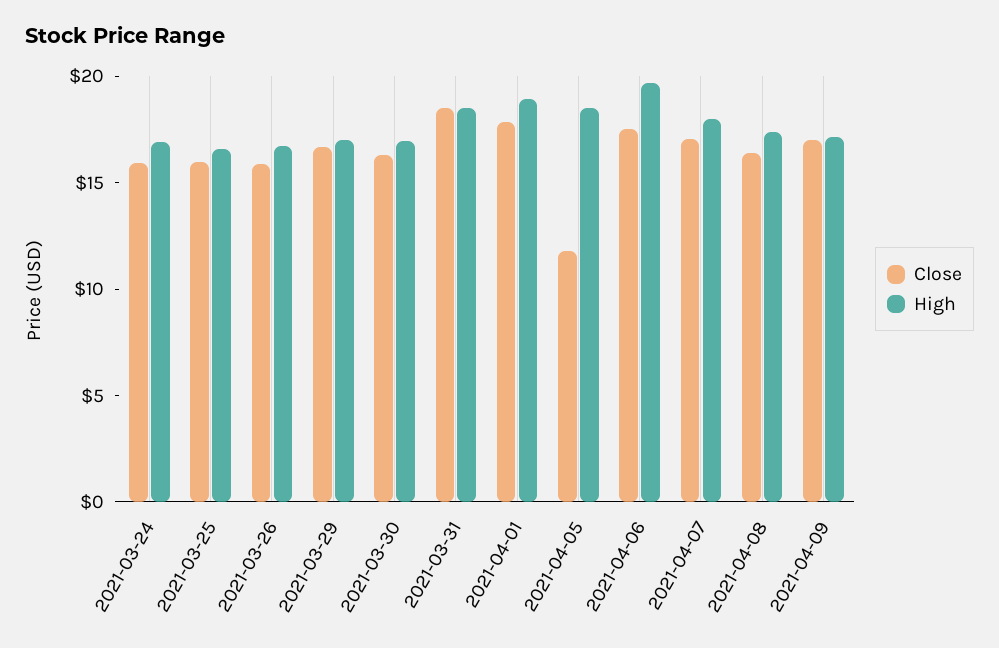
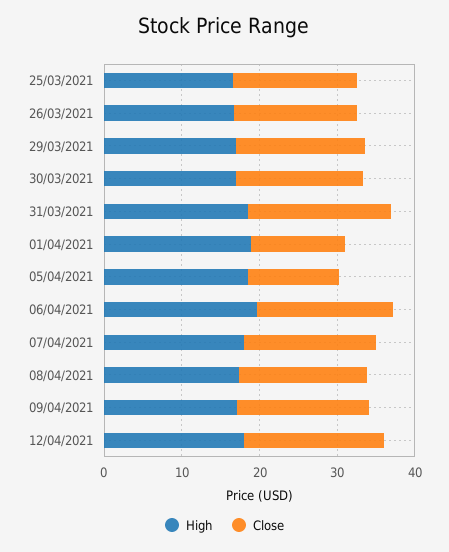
Close, 2021-03-24: 16 -> none
High, 2021-03-24: 17 -> none
Close, 2021-04-01: 18 -> 12
High, 12/04/2021: none -> 18
Close, 12/04/2021: none -> 18

